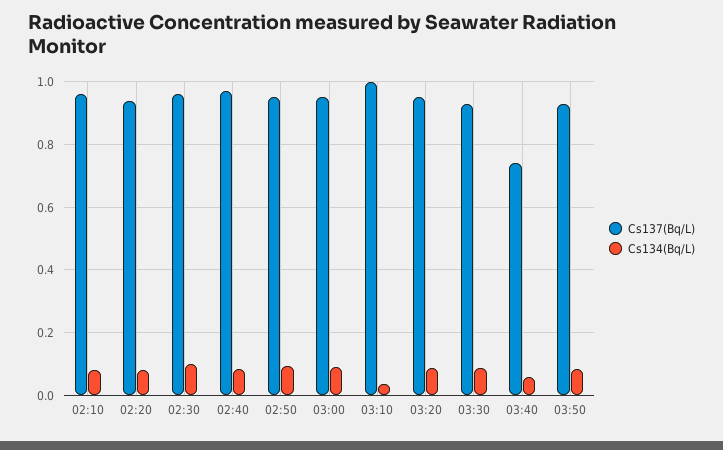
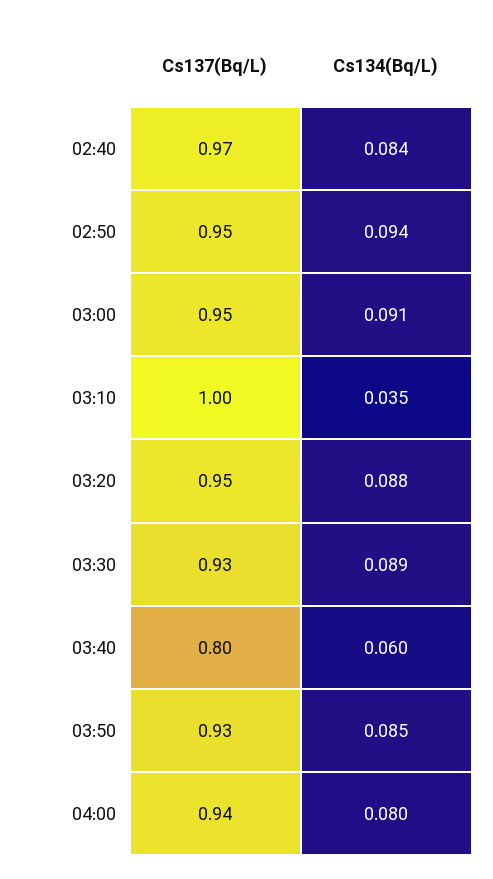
Cs137(Bq/L), 02:10: 0.96 -> none
Cs134(Bq/L), 02:10: 0.08 -> none
Cs137(Bq/L), 02:20: 0.94 -> none
Cs134(Bq/L), 02:20: 0.08 -> none
Cs137(Bq/L), 02:30: 0.96 -> none
Cs134(Bq/L), 02:30: 0.1 -> none
Cs137(Bq/L), 03:40: 0.74 -> 0.8
Cs137(Bq/L), 04:00: none -> 0.94
Cs134(Bq/L), 04:00: none -> 0.08

